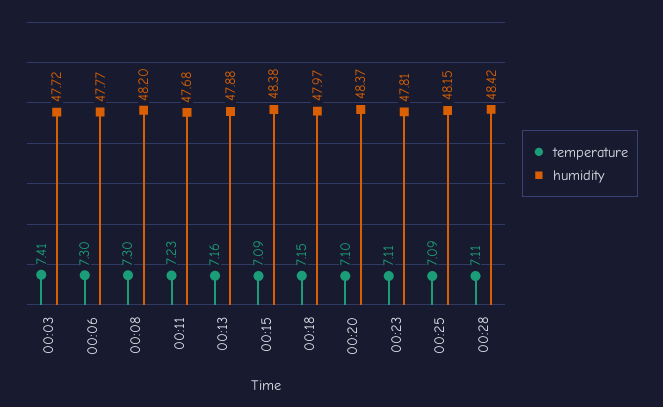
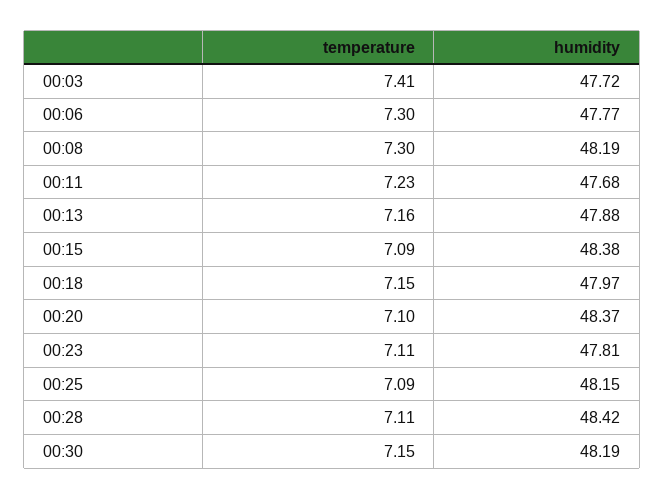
humidity, 00:08: 48.2 -> 48.19
temperature, 00:30: none -> 7.15
humidity, 00:30: none -> 48.19

